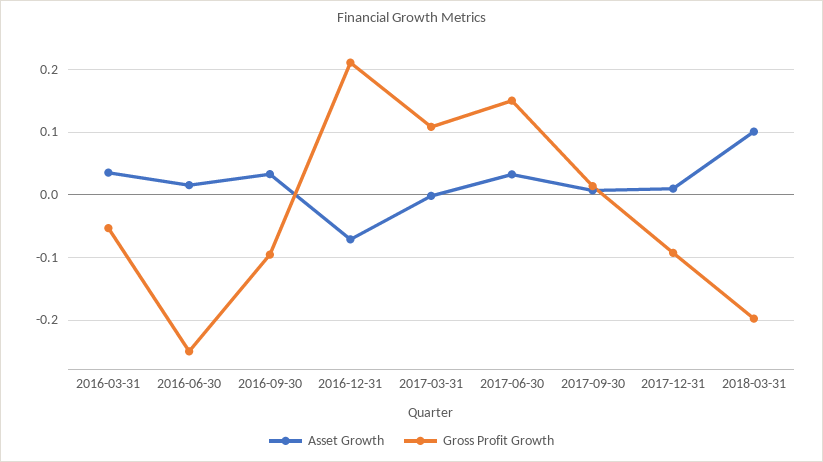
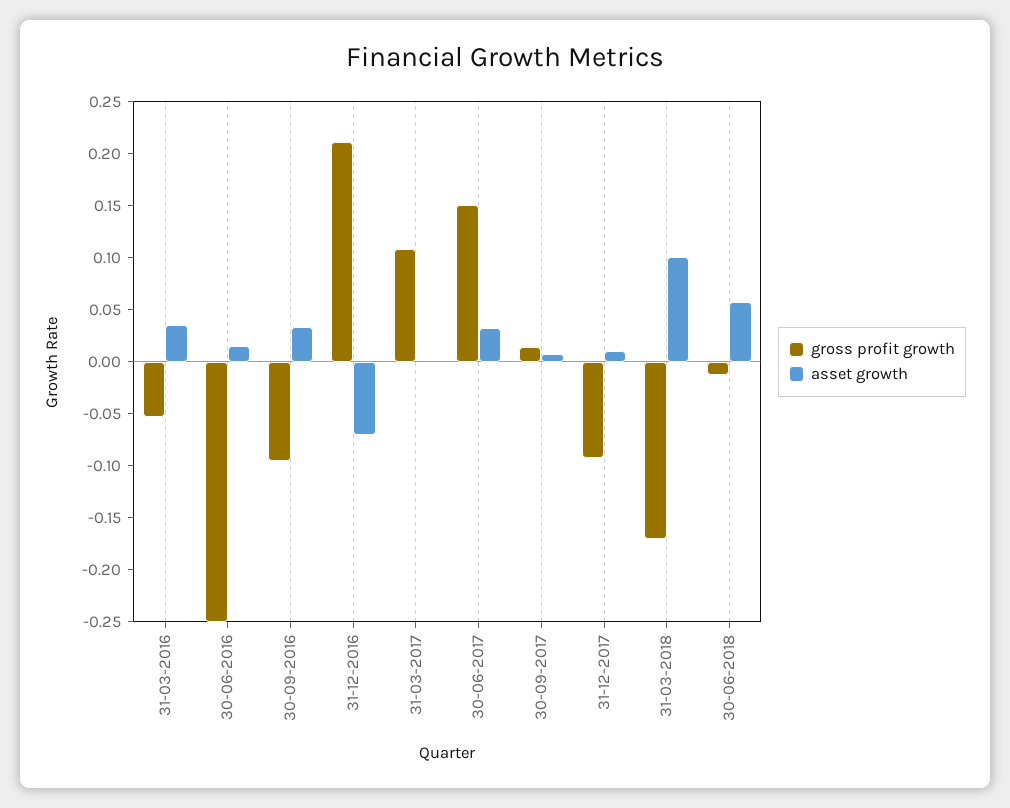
Gross Profit Growth, 2018-03-31: -0.2 -> -0.17
Gross Profit Growth, 30-06-2018: none -> -0.01
Asset Growth, 30-06-2018: none -> 0.06

